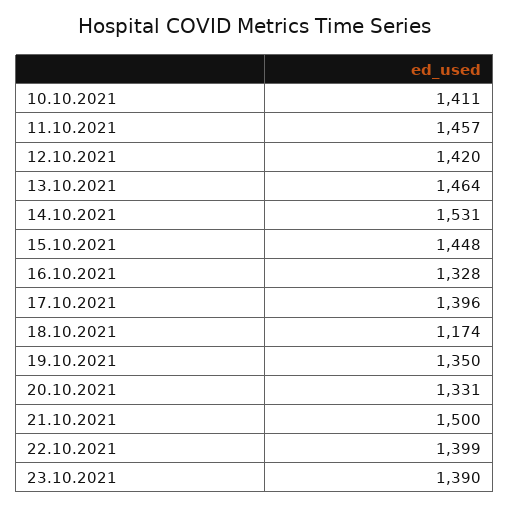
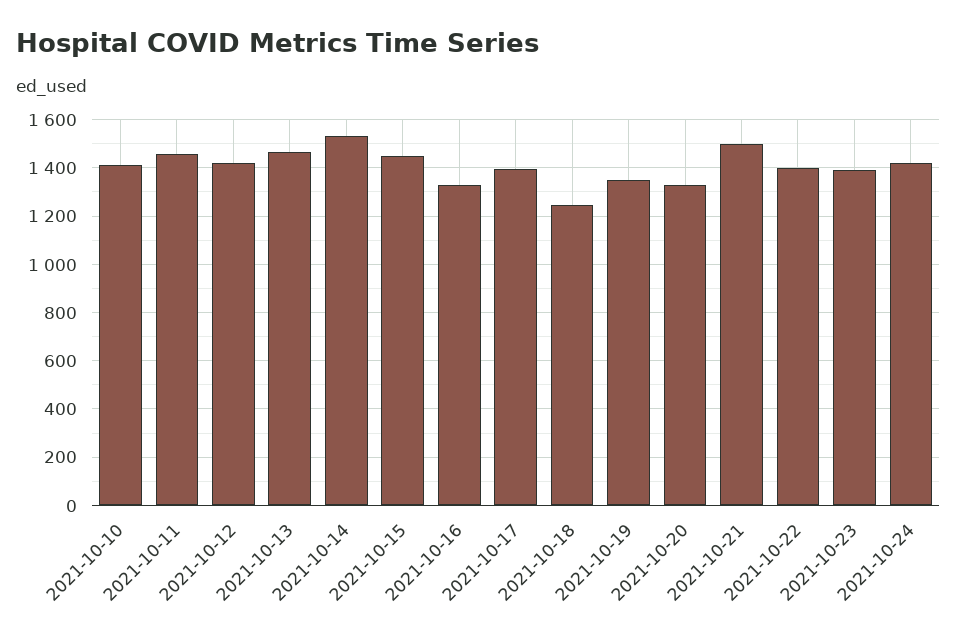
18.10.2021: 1174 -> 1250
2021-10-24: none -> 1425

